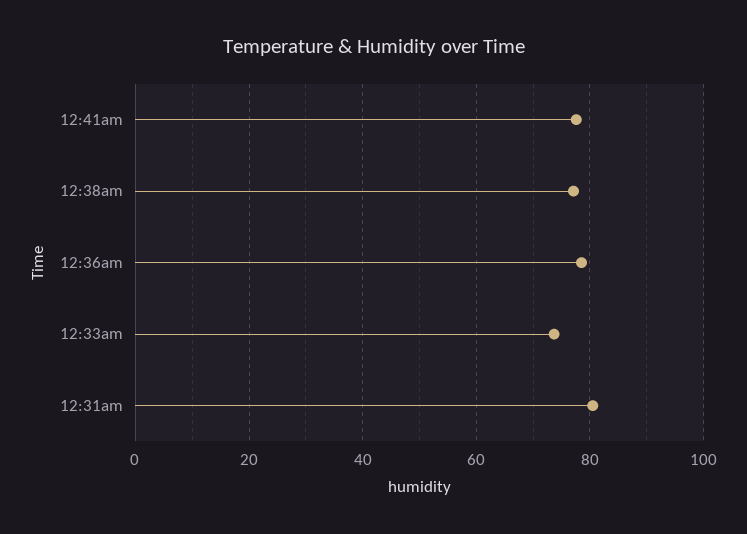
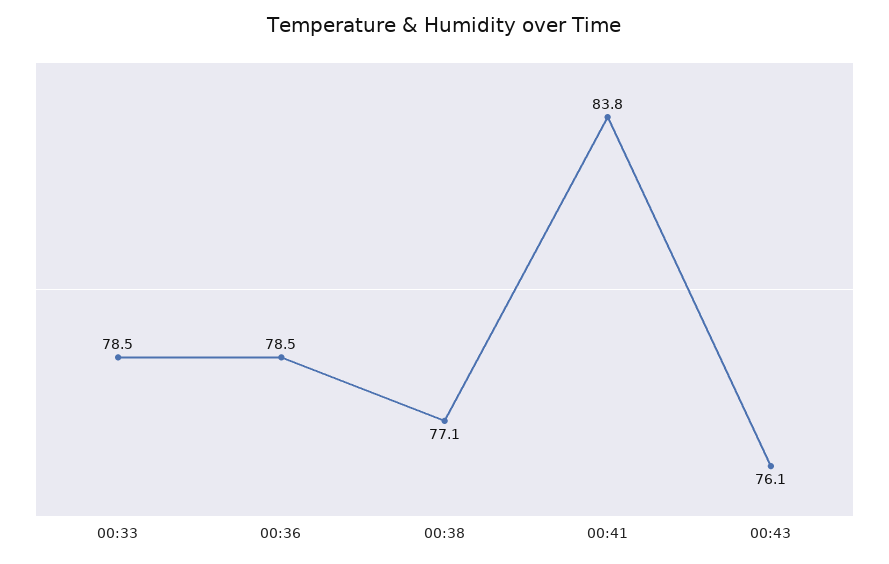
12:41am: 78 -> 83.8
12:33am: 74 -> 78.5
12:31am: 80 -> none
00:43: none -> 76.1

